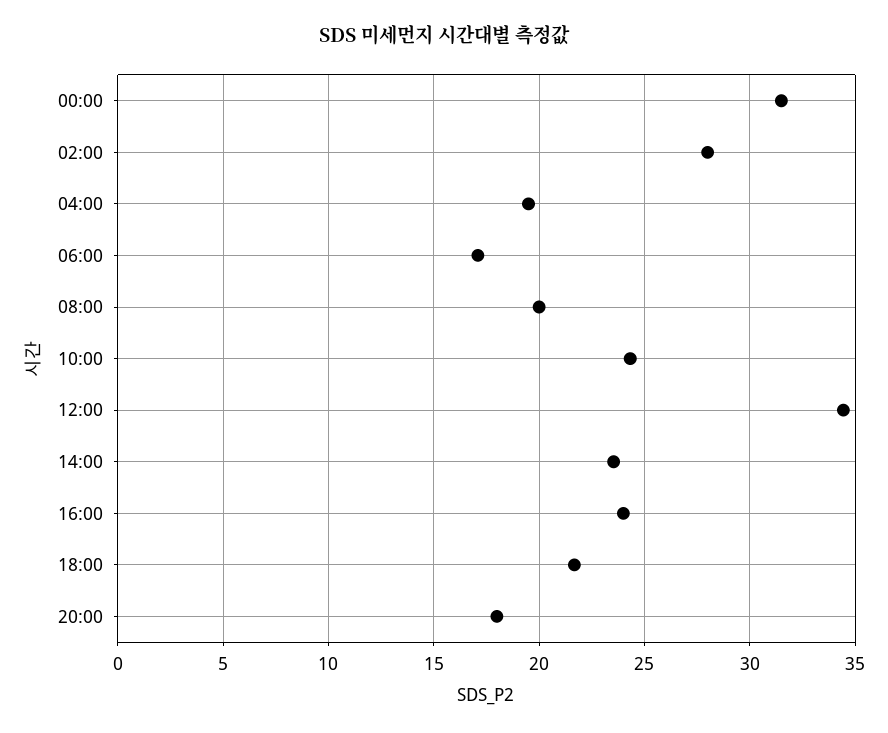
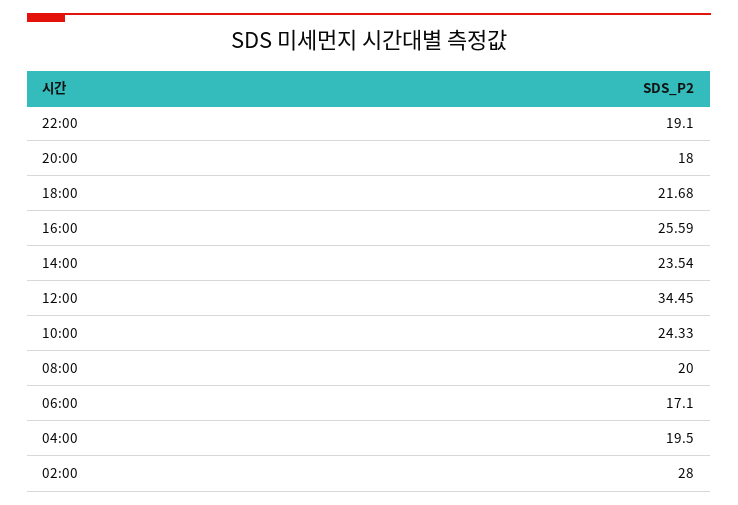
00:00: 31.5 -> none
16:00: 24 -> 25.59
22:00: none -> 19.1

